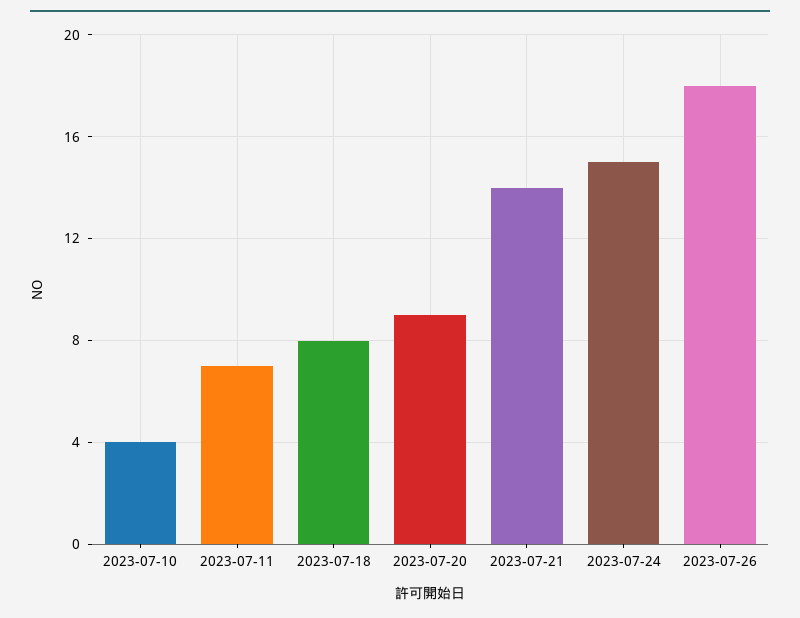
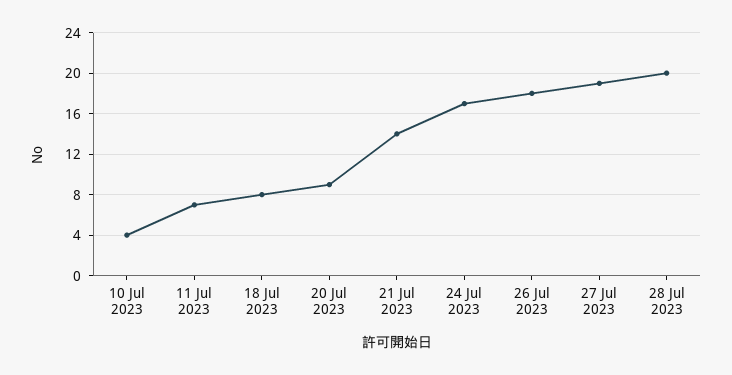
2023-07-24: 15 -> 17
27 Jul 2023: none -> 19
28 Jul 2023: none -> 20

